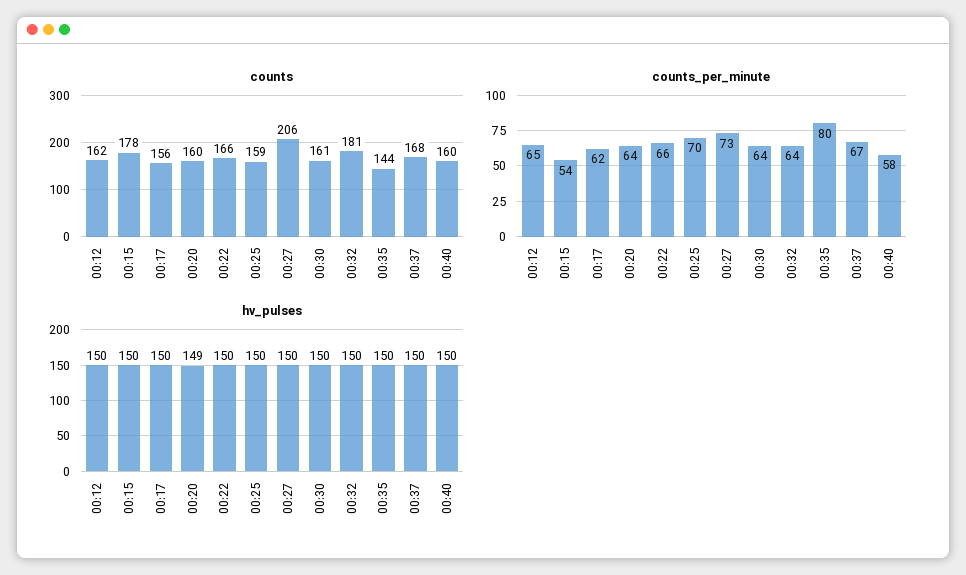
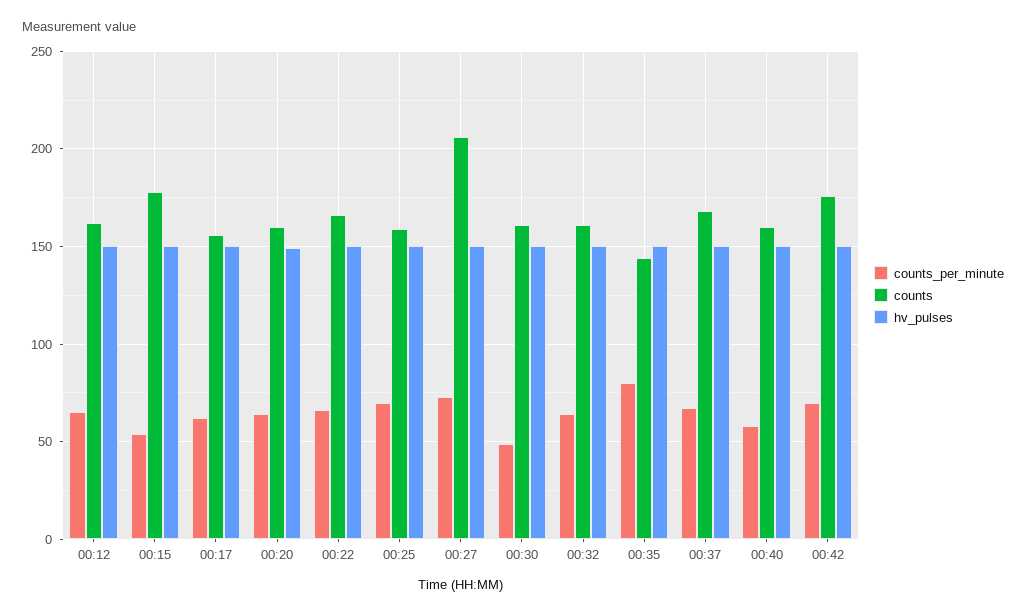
counts, 00:32: 181 -> 160
counts_per_minute, 00:30: 64 -> 50
counts_per_minute, 00:42: none -> 70
counts, 00:42: none -> 175
hv_pulses, 00:42: none -> 150

